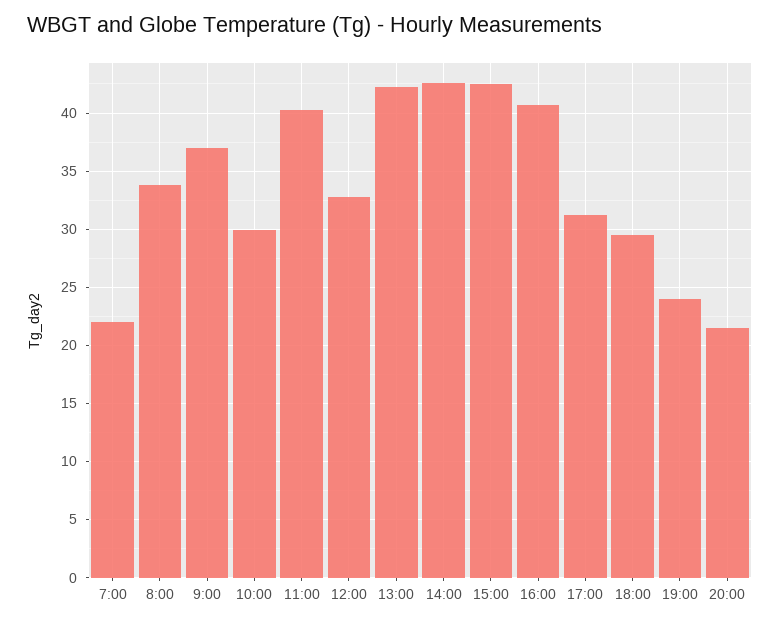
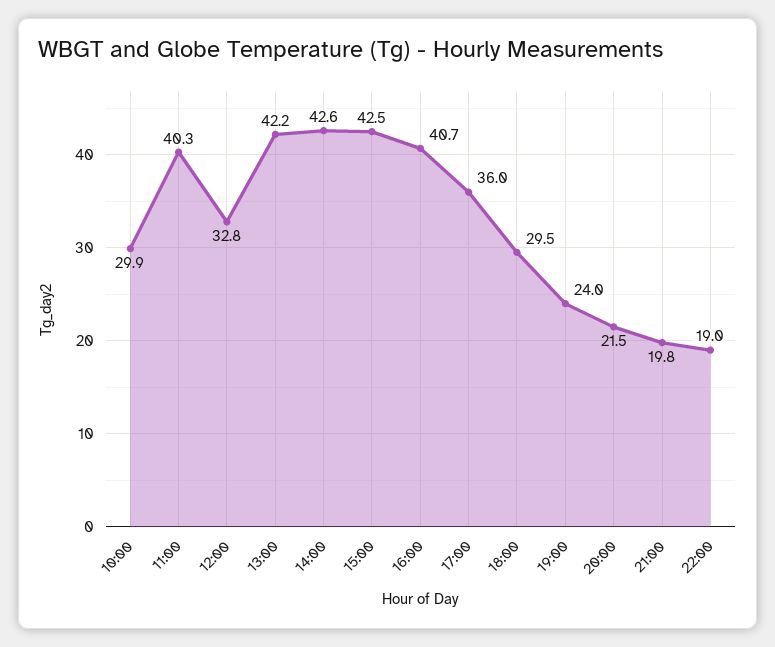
7:00: 22 -> none
8:00: 34 -> none
9:00: 37 -> none
17:00: 31 -> 36
21:00: none -> 19.8
22:00: none -> 19

